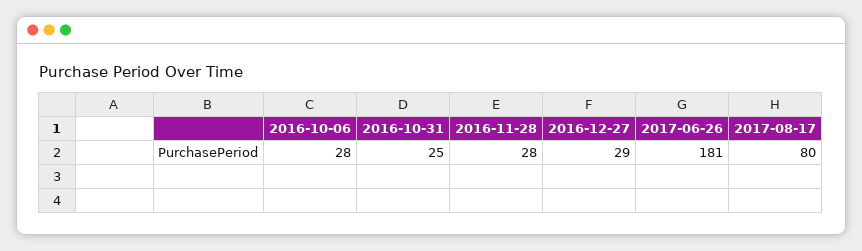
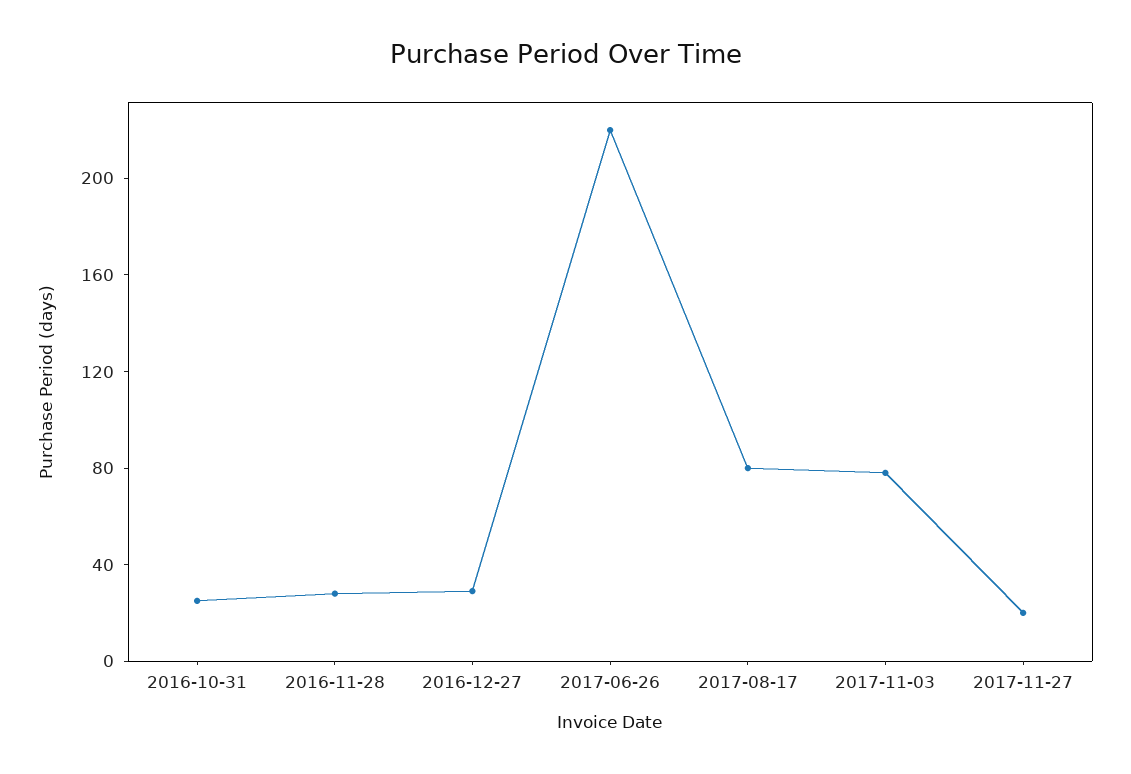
2016-10-06: 28 -> none
2017-06-26: 181 -> 220
2017-11-03: none -> 80
2017-11-27: none -> 20

